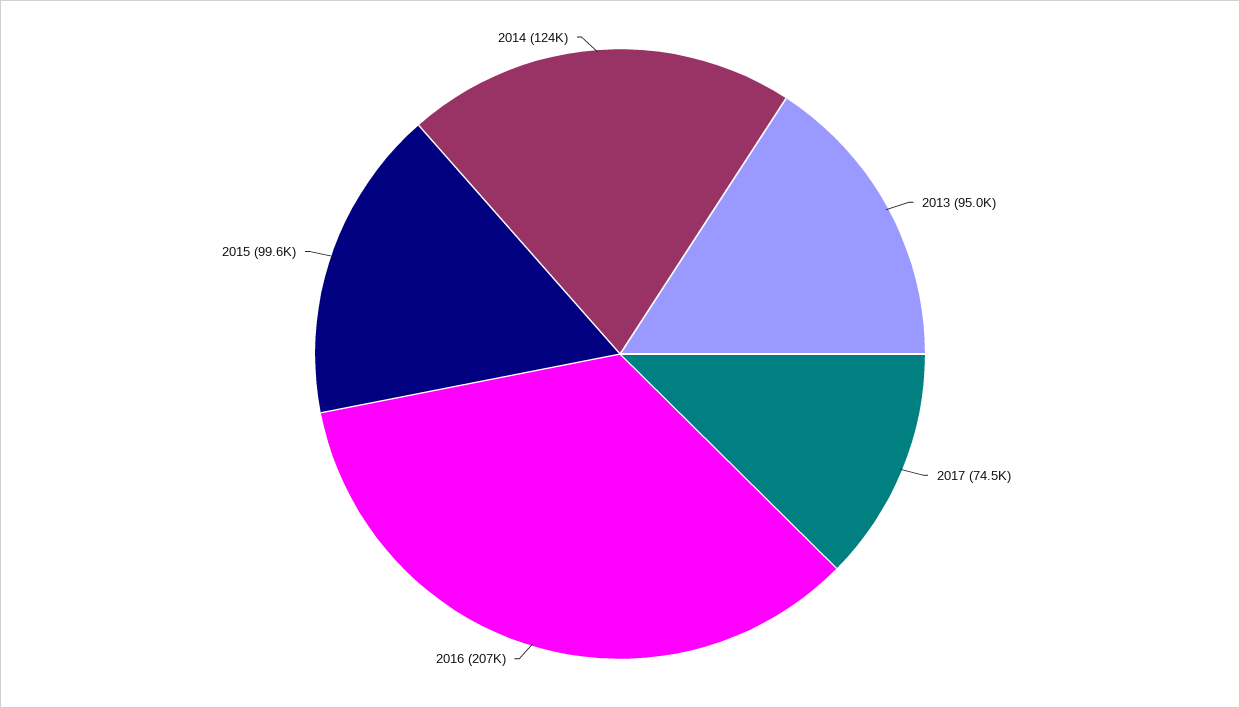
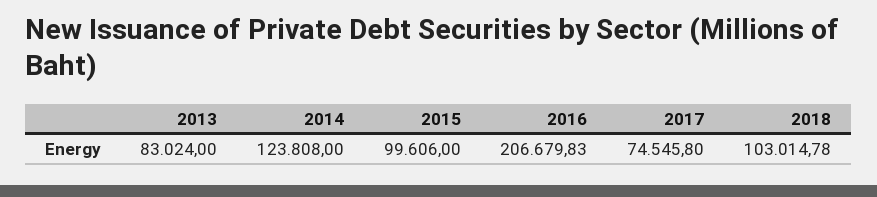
2013: 95000 -> 83024
2018: none -> 103014.78

